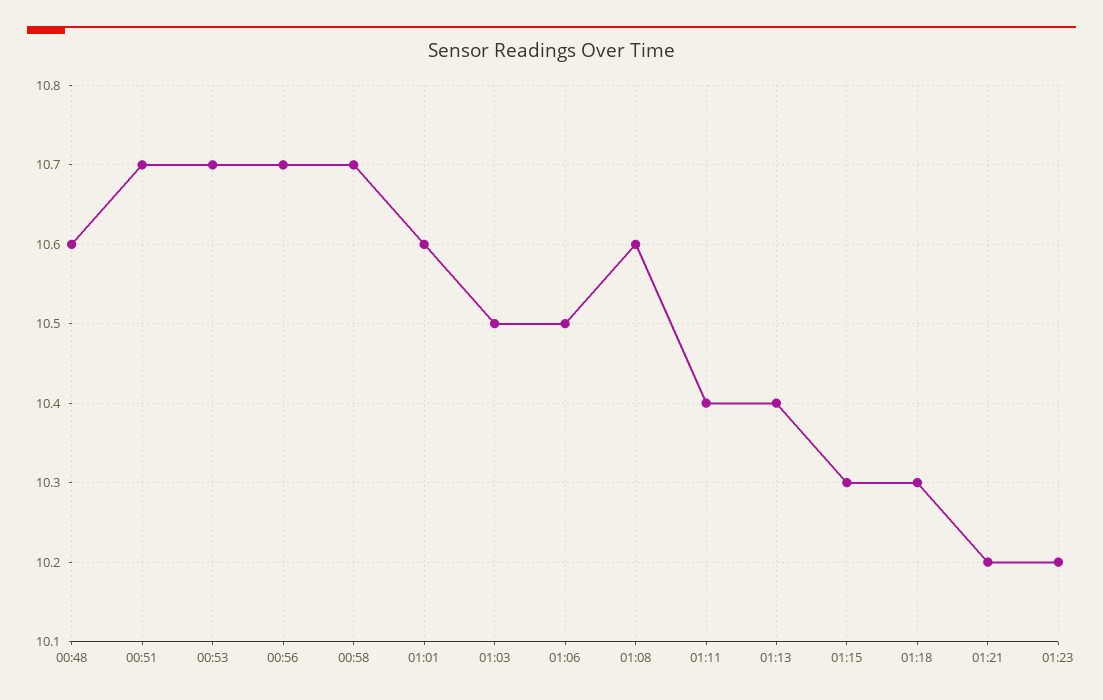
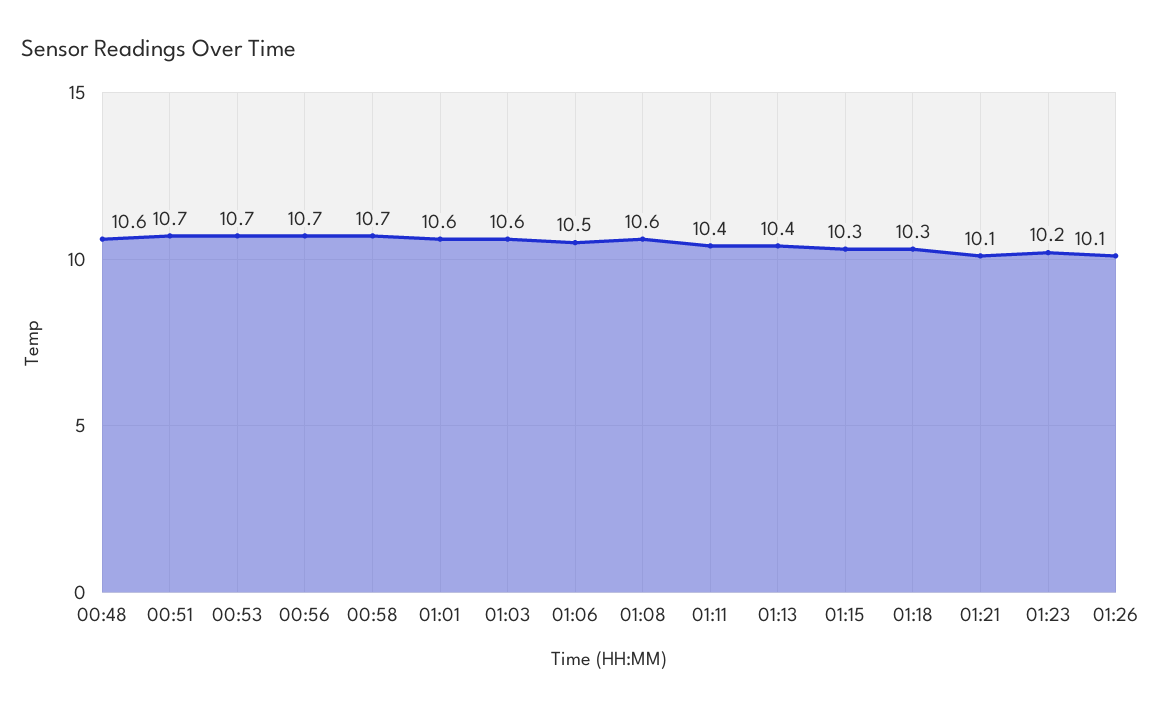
01:03: 10.5 -> 10.6
01:21: 10.2 -> 10.1
01:26: none -> 10.1

